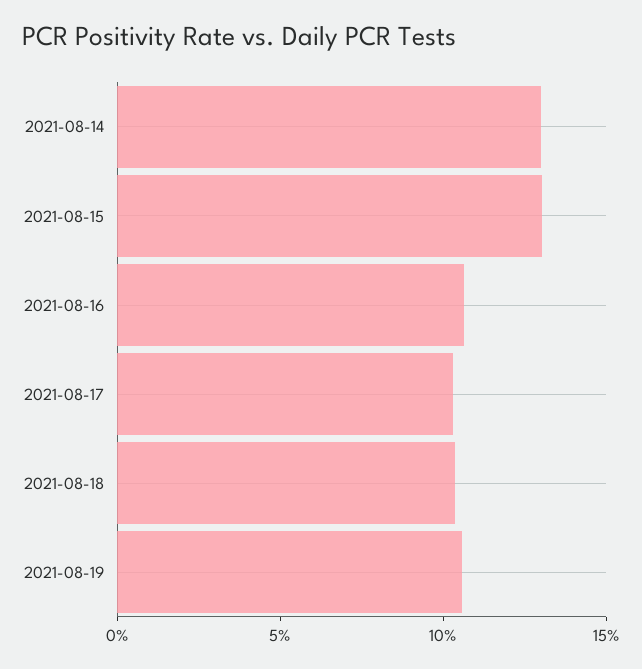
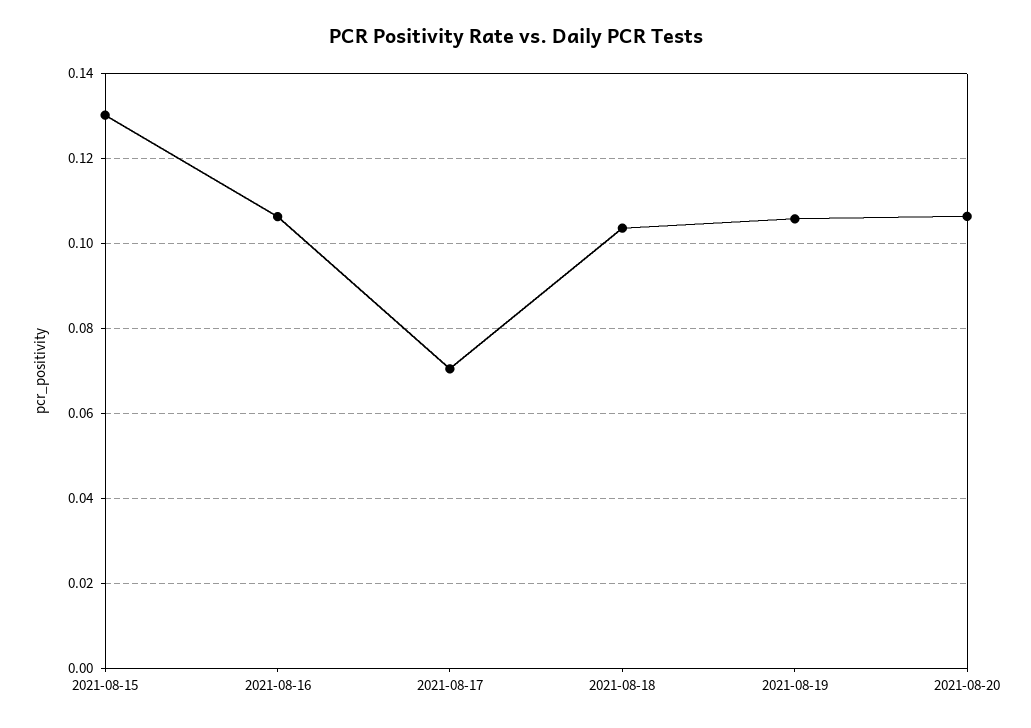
2021-08-14: 0.13 -> none
2021-08-17: 0.1 -> 0.07
2021-08-20: none -> 0.106

